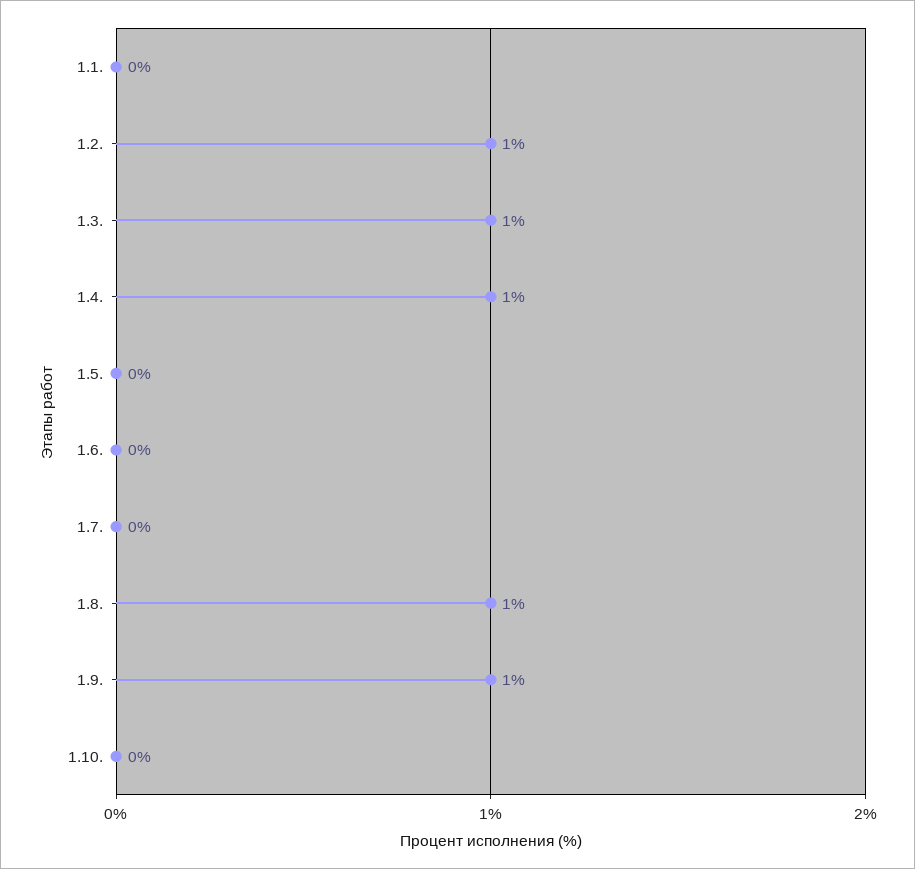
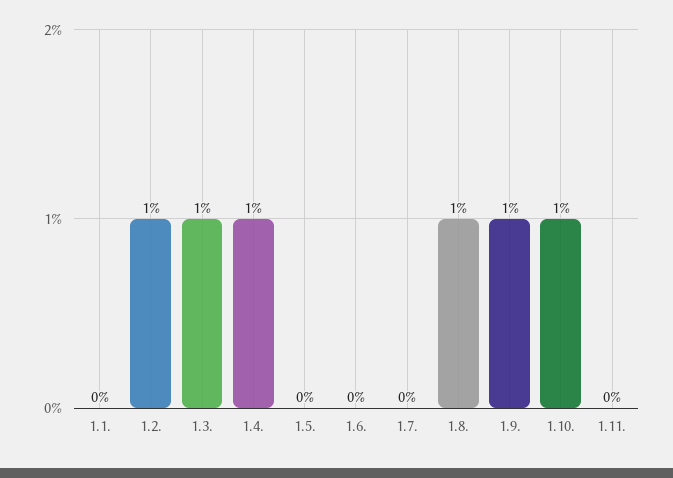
1.10.: 0 -> 1
1.11.: none -> 0

